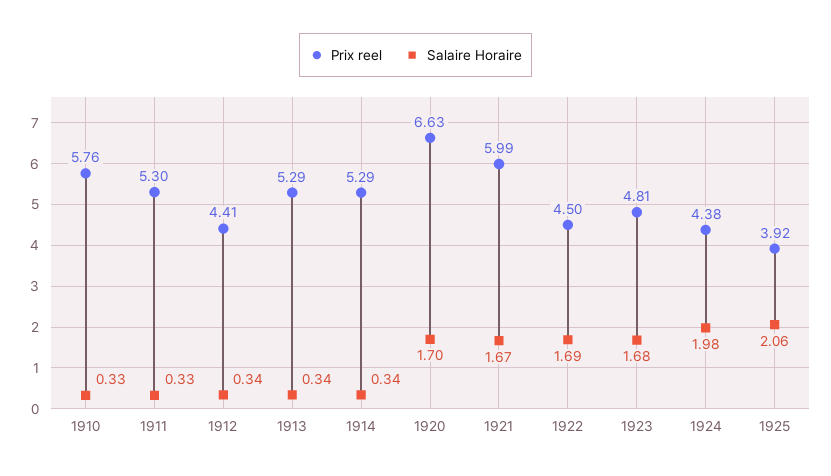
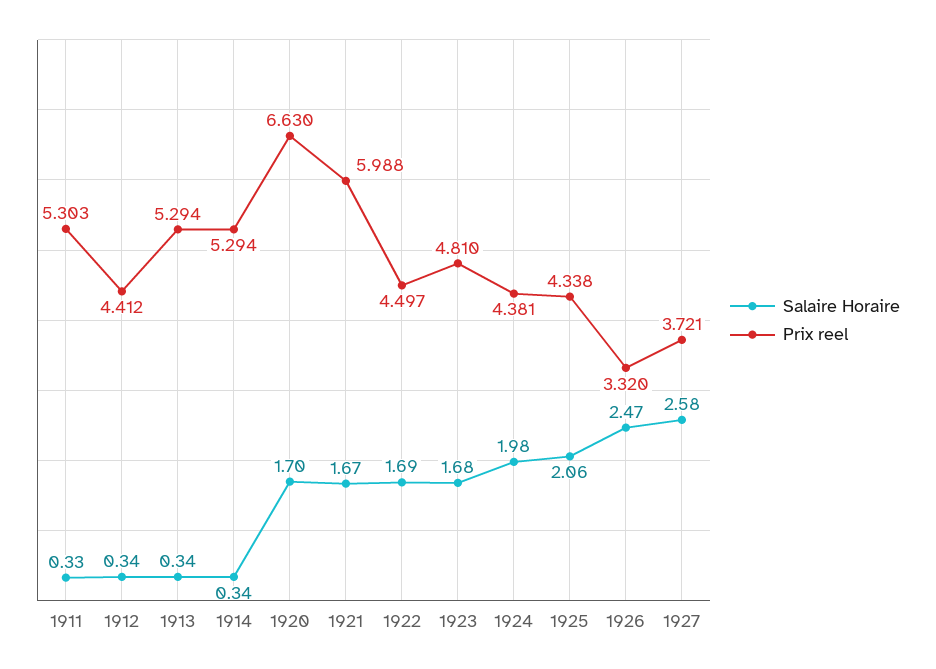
Prix reel, 1910: 5.76 -> none
Salaire Horaire, 1910: 0.33 -> none
Prix reel, 1925: 3.92 -> 4.338
Salaire Horaire, 1926: none -> 2.47
Prix reel, 1926: none -> 3.32
Salaire Horaire, 1927: none -> 2.58
Prix reel, 1927: none -> 3.721

